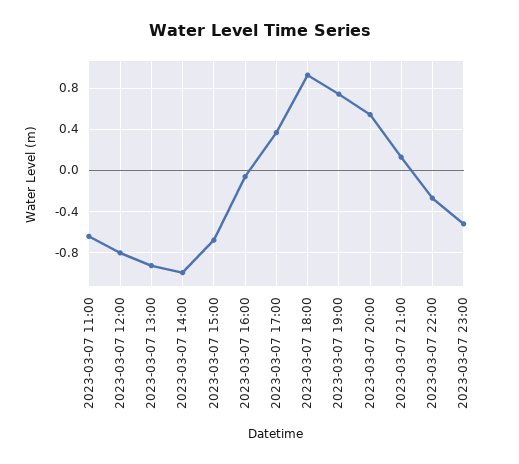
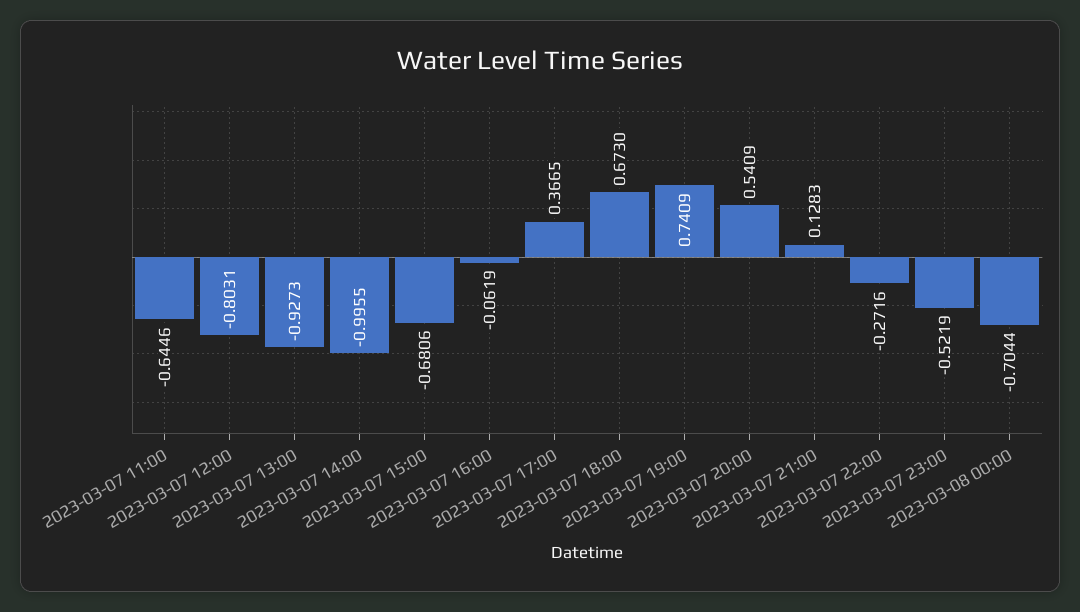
2023-03-07 18:00: 0.9 -> 0.673
2023-03-08 00:00: none -> -0.7044

